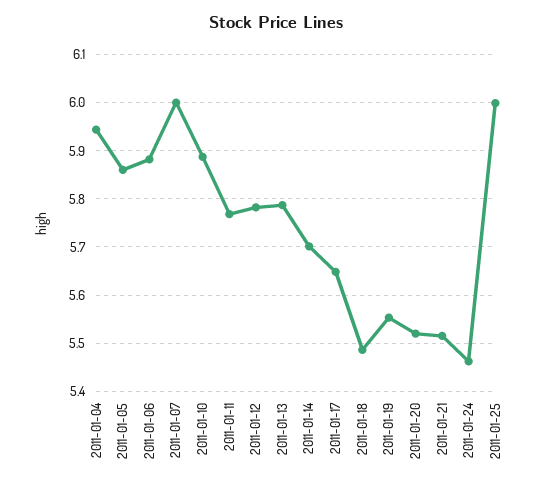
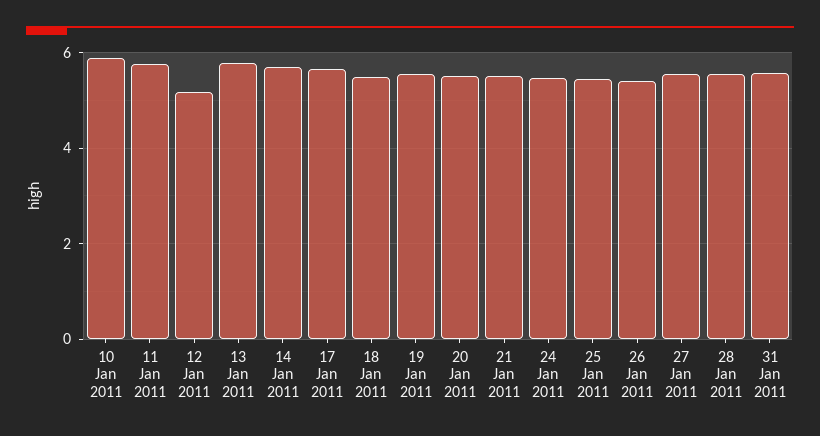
2011-01-04: 5.94 -> none
2011-01-05: 5.86 -> none
2011-01-06: 5.88 -> none
2011-01-07: 6 -> none
2011-01-12: 5.78 -> 5.2
2011-01-25: 6 -> 5.4
26 Jan 2011: none -> 5.4
27 Jan 2011: none -> 5.6
28 Jan 2011: none -> 5.6
31 Jan 2011: none -> 5.6

